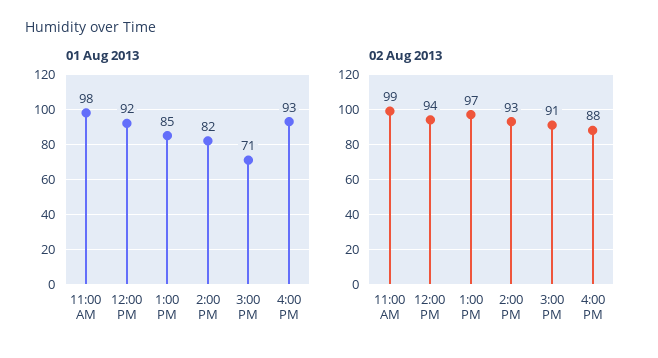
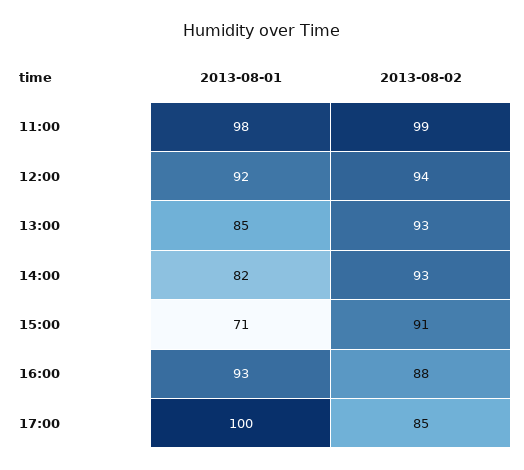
02 Aug 2013, 1:00 PM: 97 -> 93
01 Aug 2013, 17:00: none -> 100
02 Aug 2013, 17:00: none -> 85

